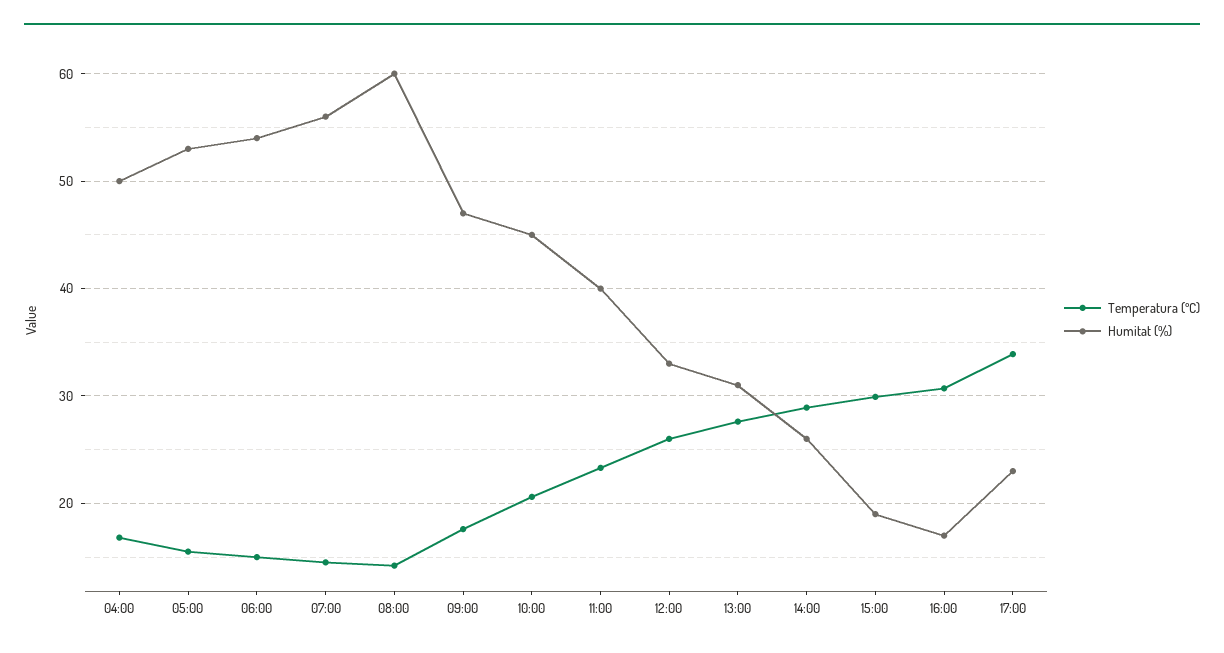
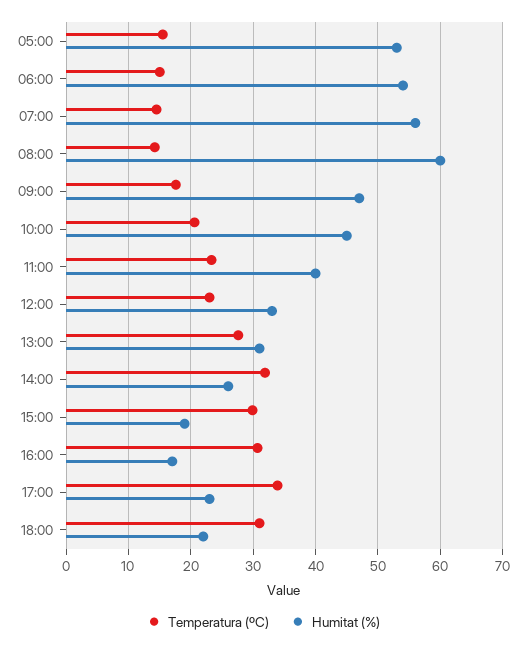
Temperatura (ºC), 04:00: 17 -> none
Humitat (%), 04:00: 50 -> none
Temperatura (ºC), 12:00: 26 -> 23
Temperatura (ºC), 14:00: 29 -> 32
Temperatura (ºC), 18:00: none -> 31
Humitat (%), 18:00: none -> 22

